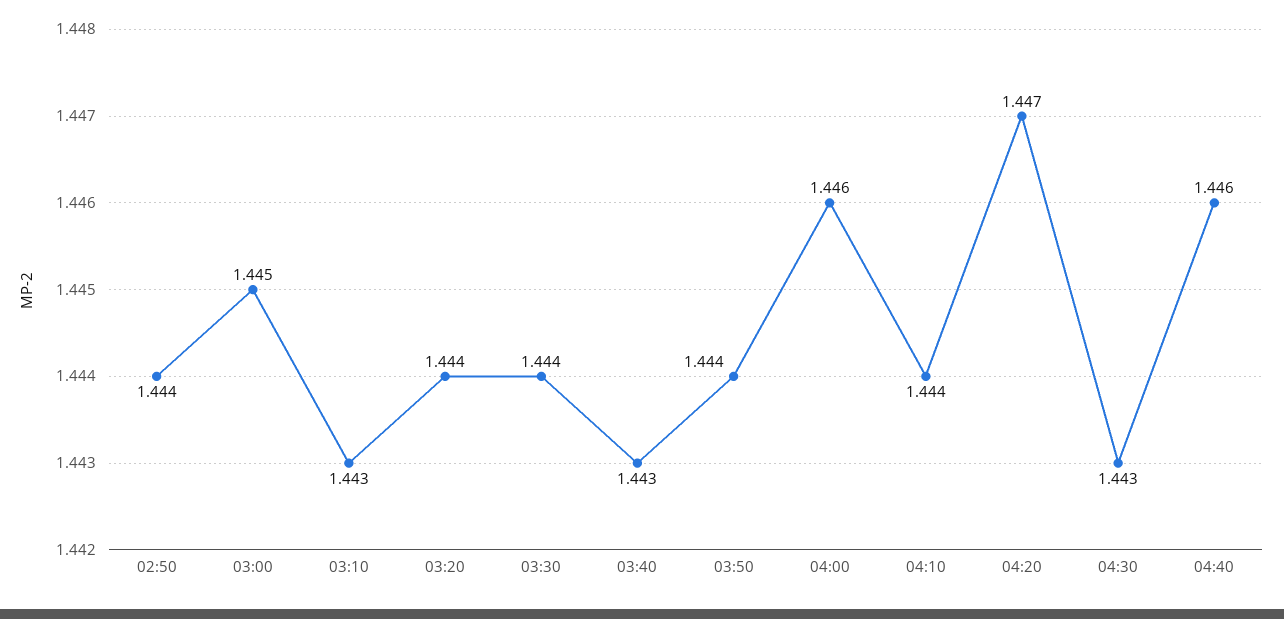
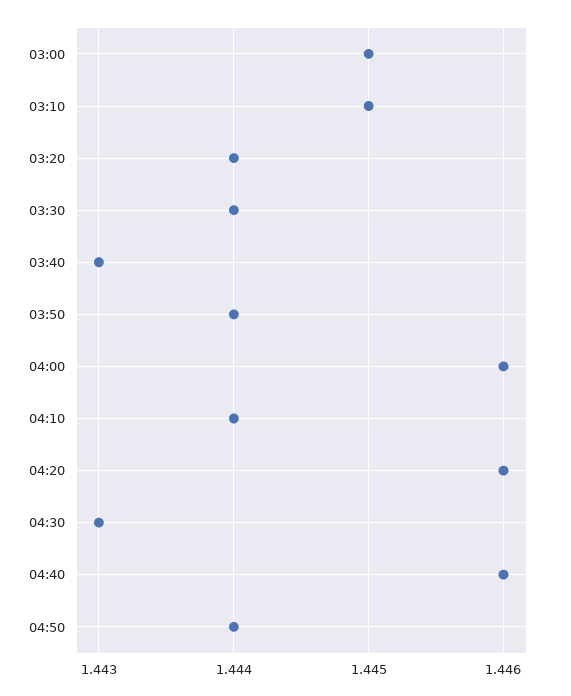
02:50: 1.444 -> none
03:10: 1.443 -> 1.445
04:20: 1.447 -> 1.446
04:50: none -> 1.444

